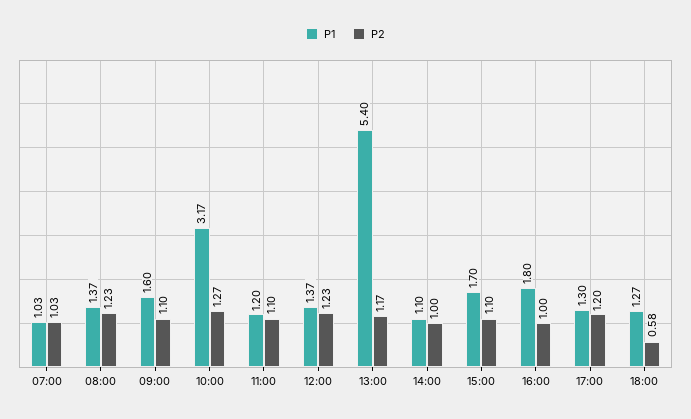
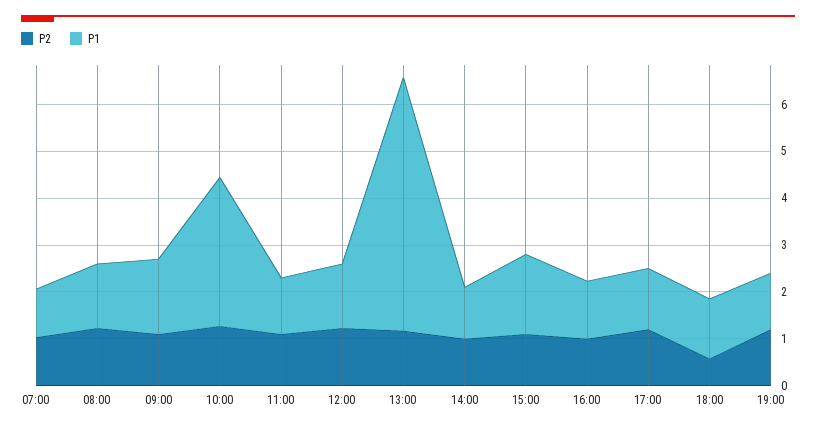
P1, 16:00: 1.8 -> 1.2
P2, 19:00: none -> 1.2
P1, 19:00: none -> 1.2

